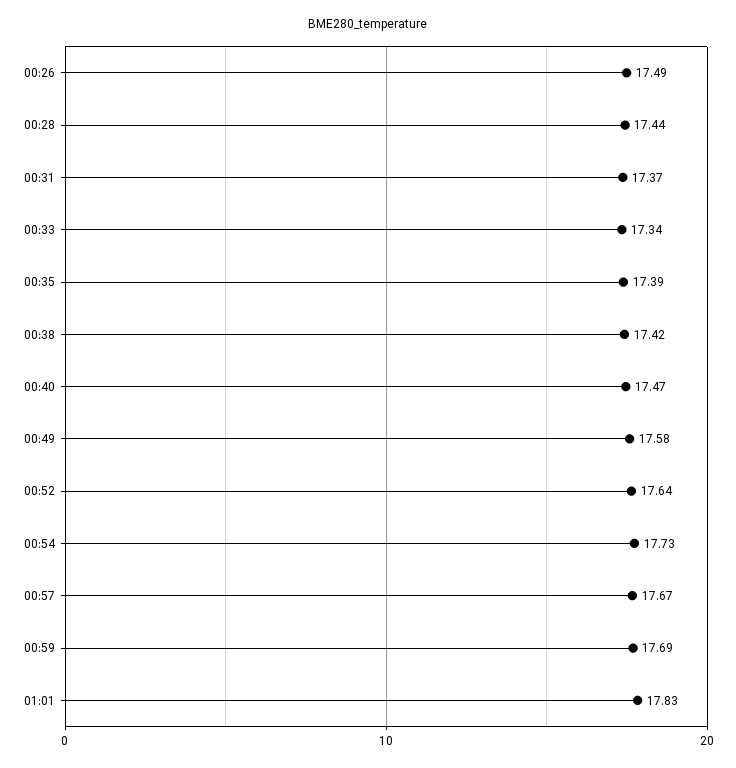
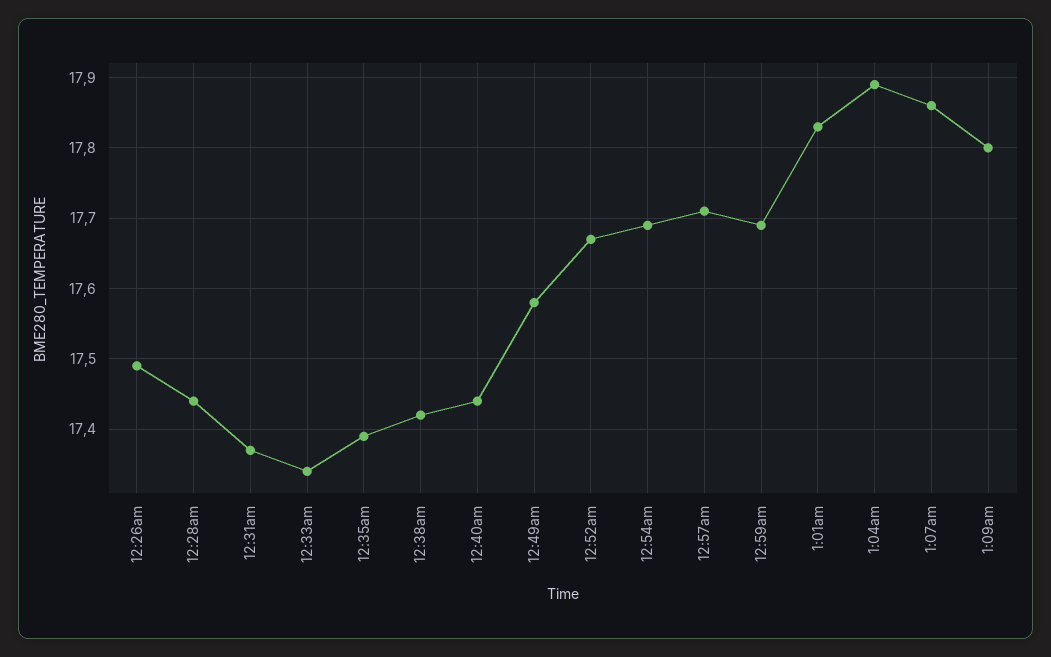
00:40: 17.47 -> 17.44
00:52: 17.64 -> 17.67
00:54: 17.73 -> 17.69
00:57: 17.67 -> 17.71
1:04am: none -> 17.89
1:07am: none -> 17.86
1:09am: none -> 17.8

